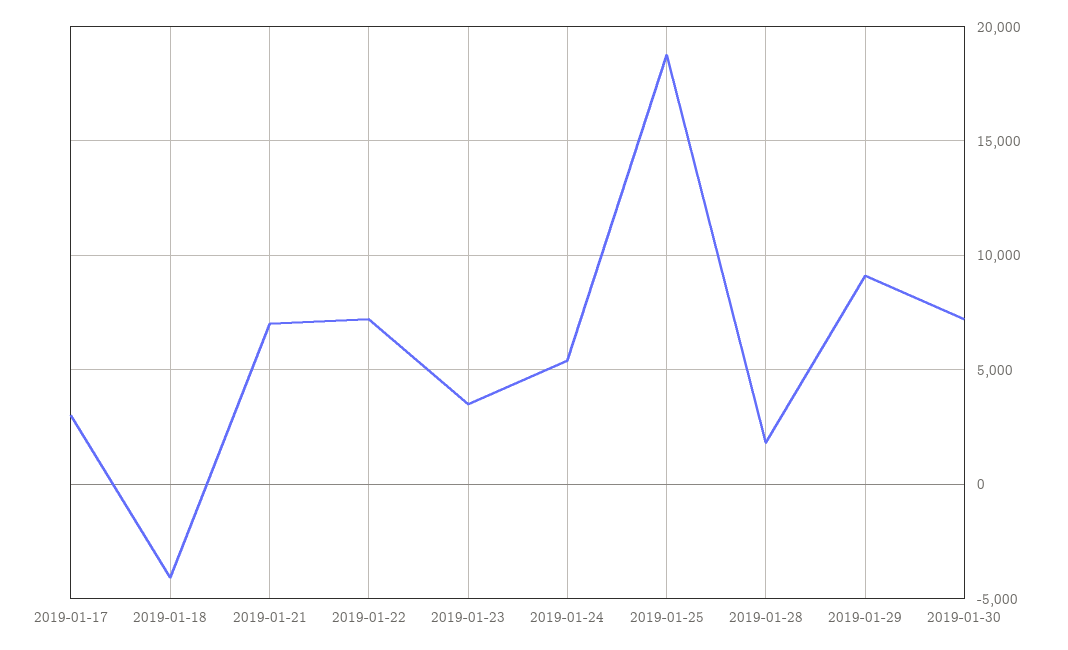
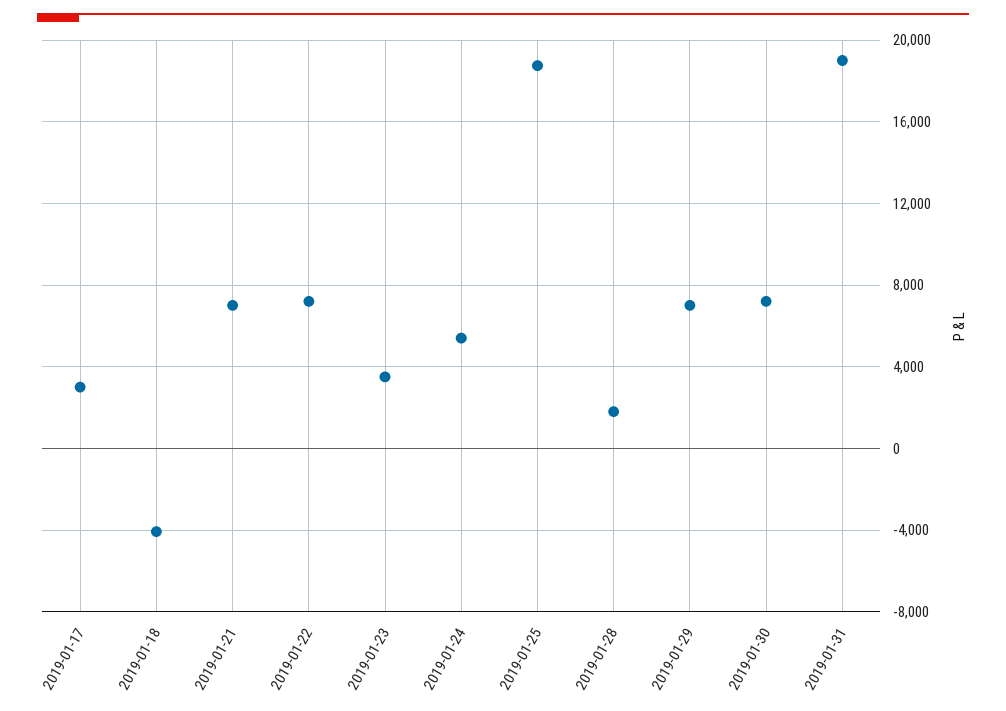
2019-01-29: 9000 -> 7000
2019-01-31: none -> 19000

